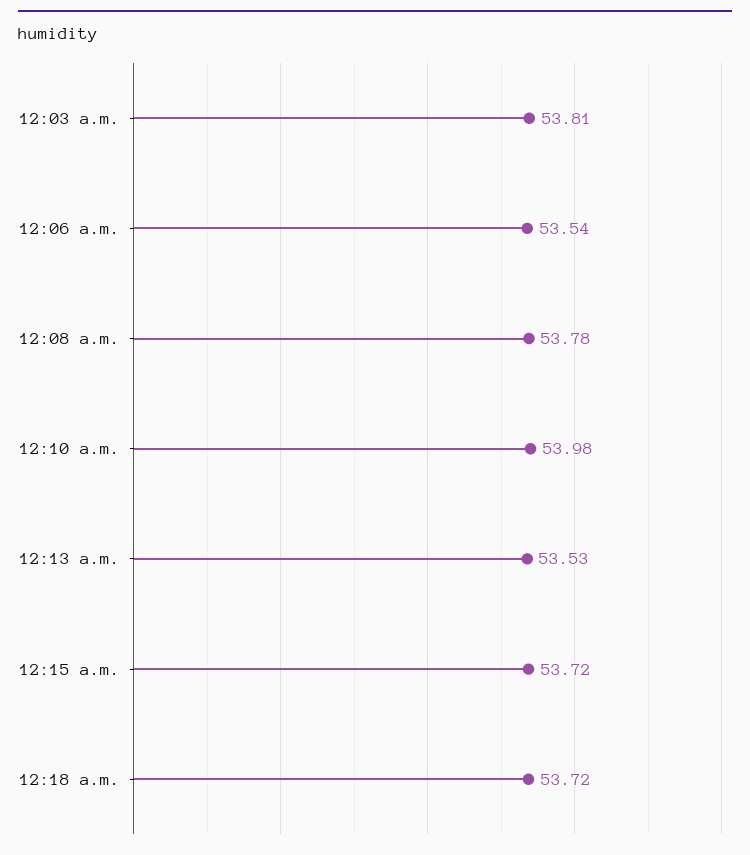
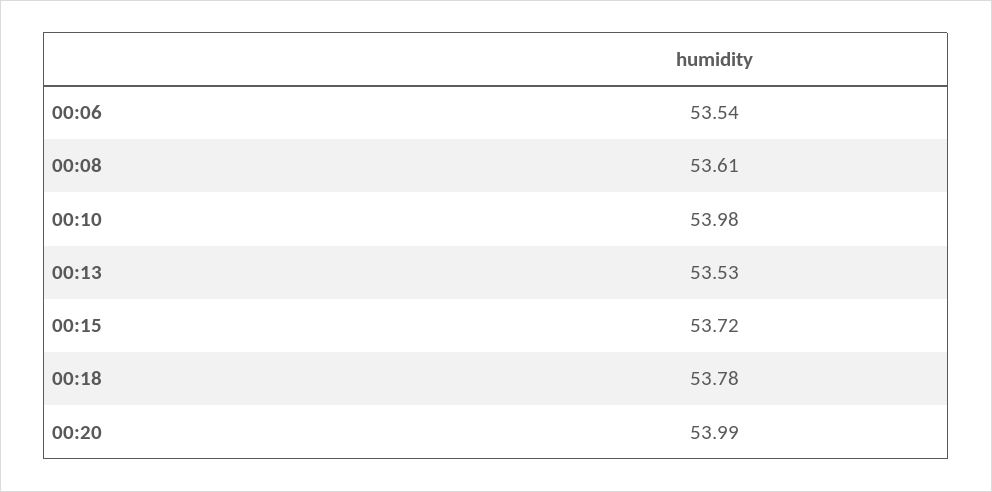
12:03 a.m.: 53.81 -> none
12:08 a.m.: 53.78 -> 53.61
12:18 a.m.: 53.72 -> 53.78
00:20: none -> 53.99

